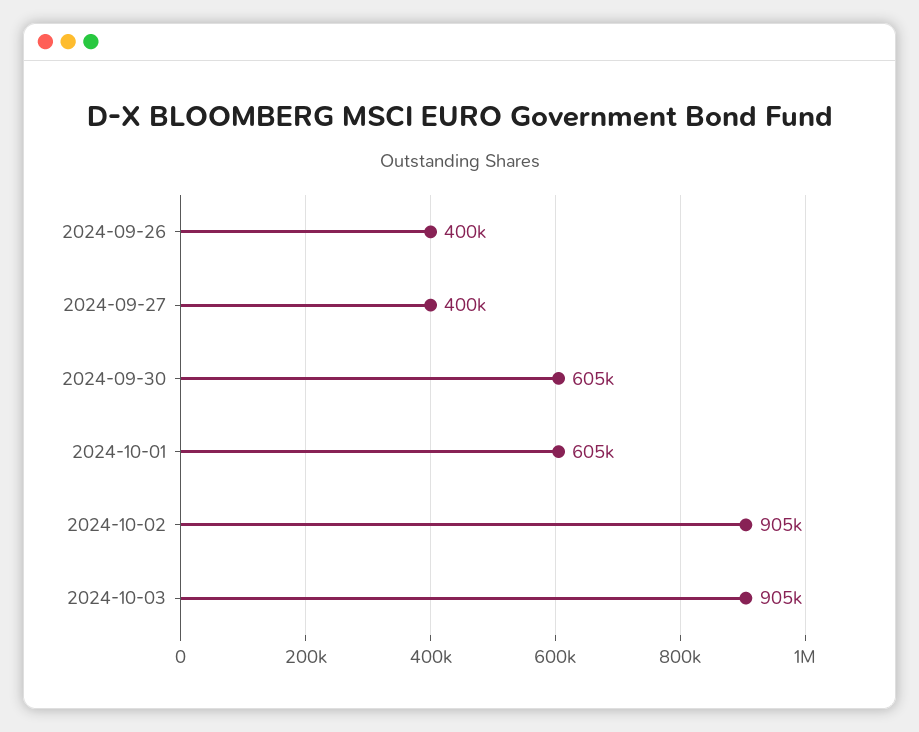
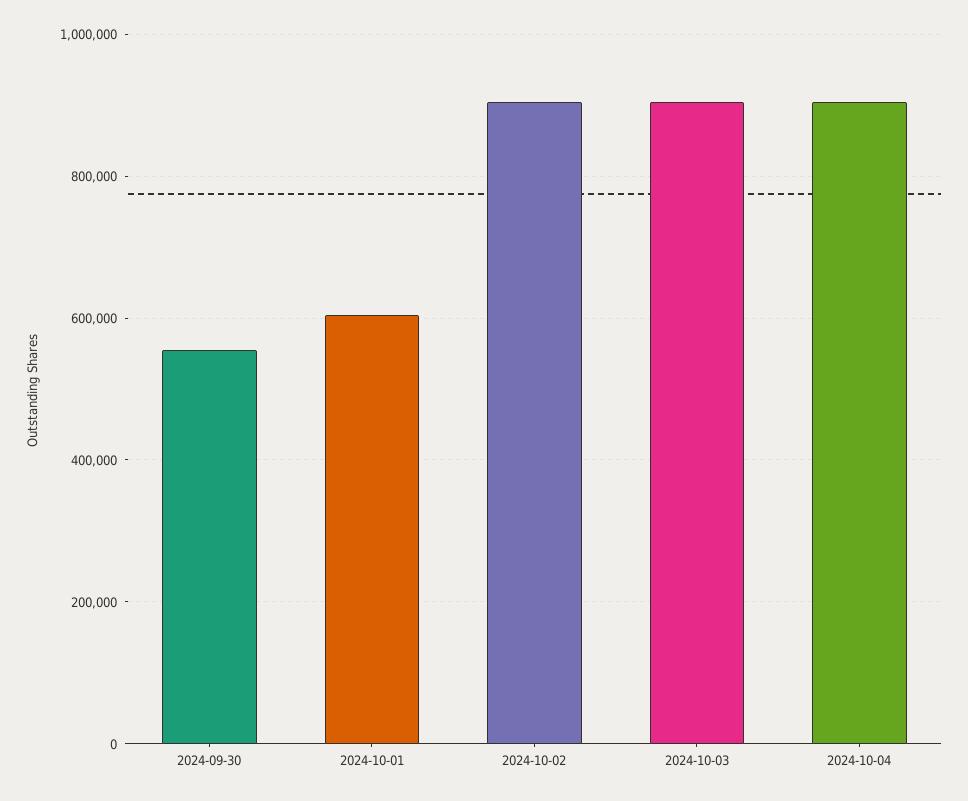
2024-09-26: 400000 -> none
2024-09-27: 400000 -> none
2024-09-30: 605000 -> 560000
2024-10-04: none -> 900000

